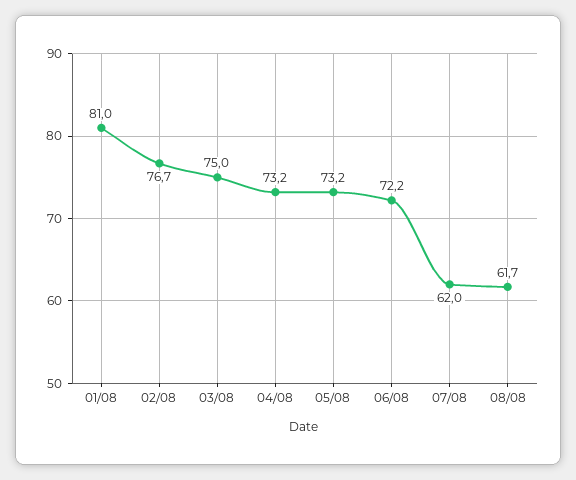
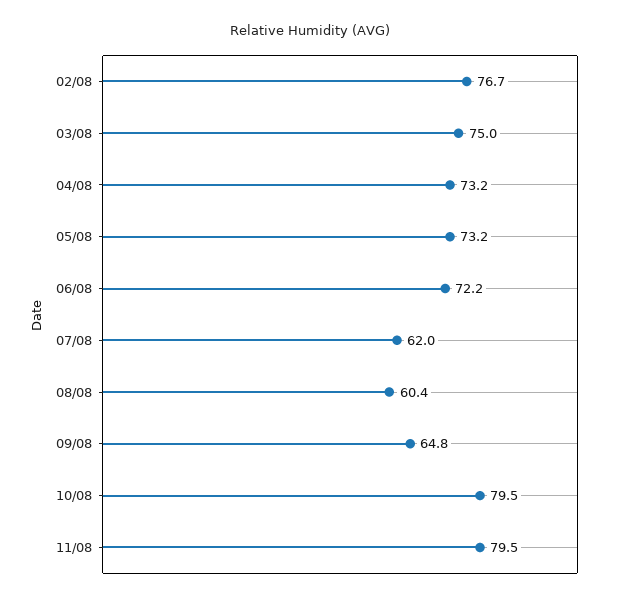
01/08: 81 -> none
08/08: 61.7 -> 60.4
09/08: none -> 64.8
10/08: none -> 79.5
11/08: none -> 79.5

